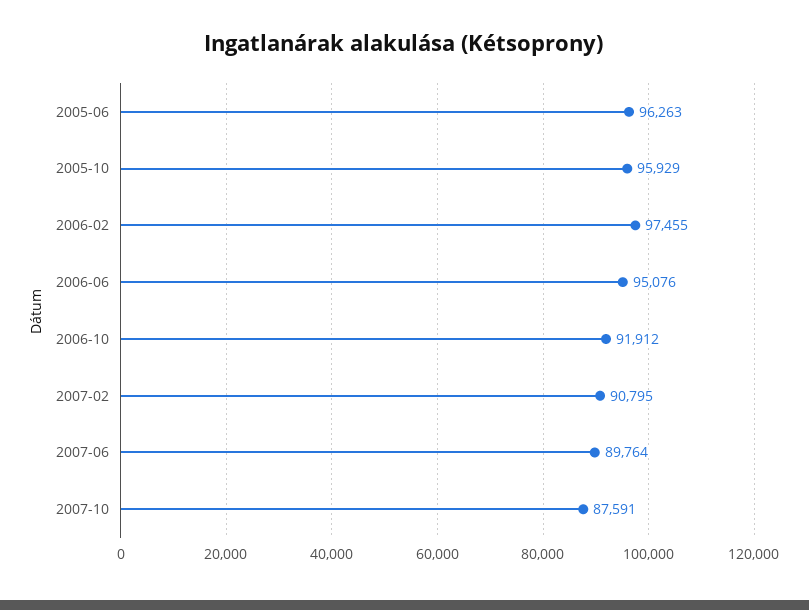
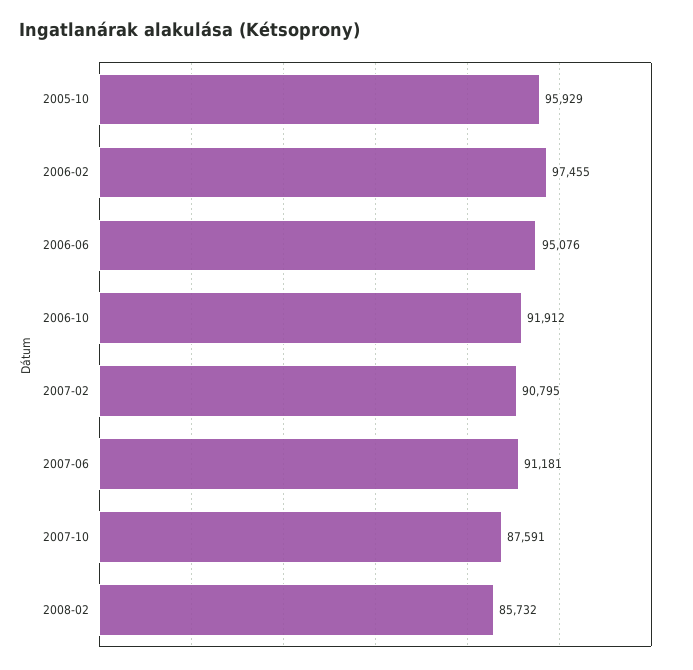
2005-06: 96263 -> none
2007-06: 89764 -> 91181
2008-02: none -> 85732

